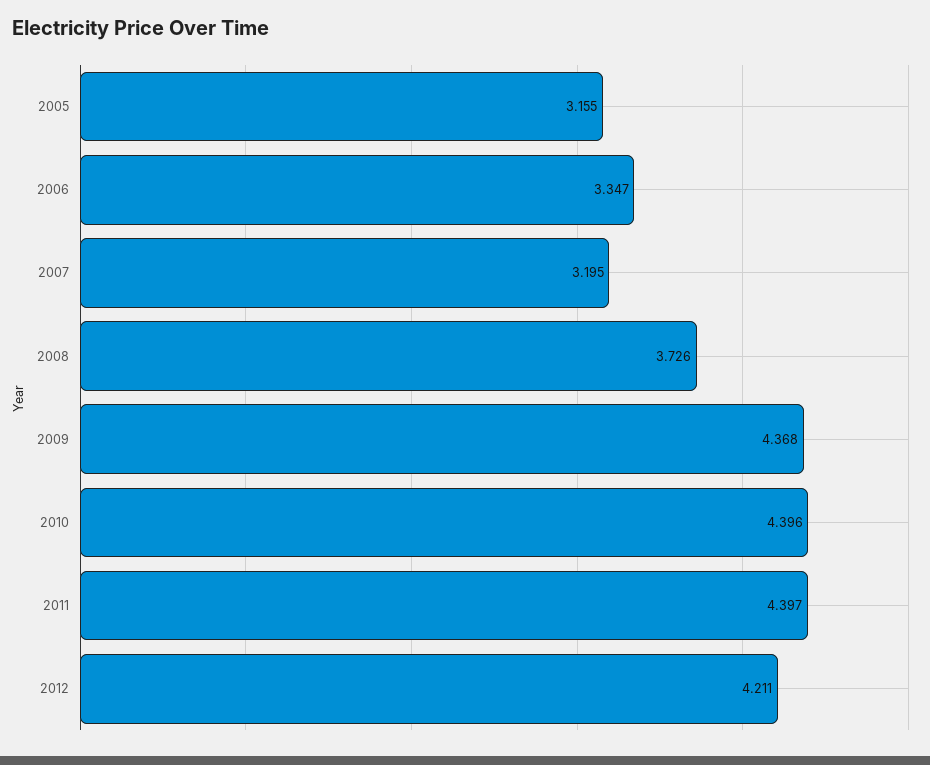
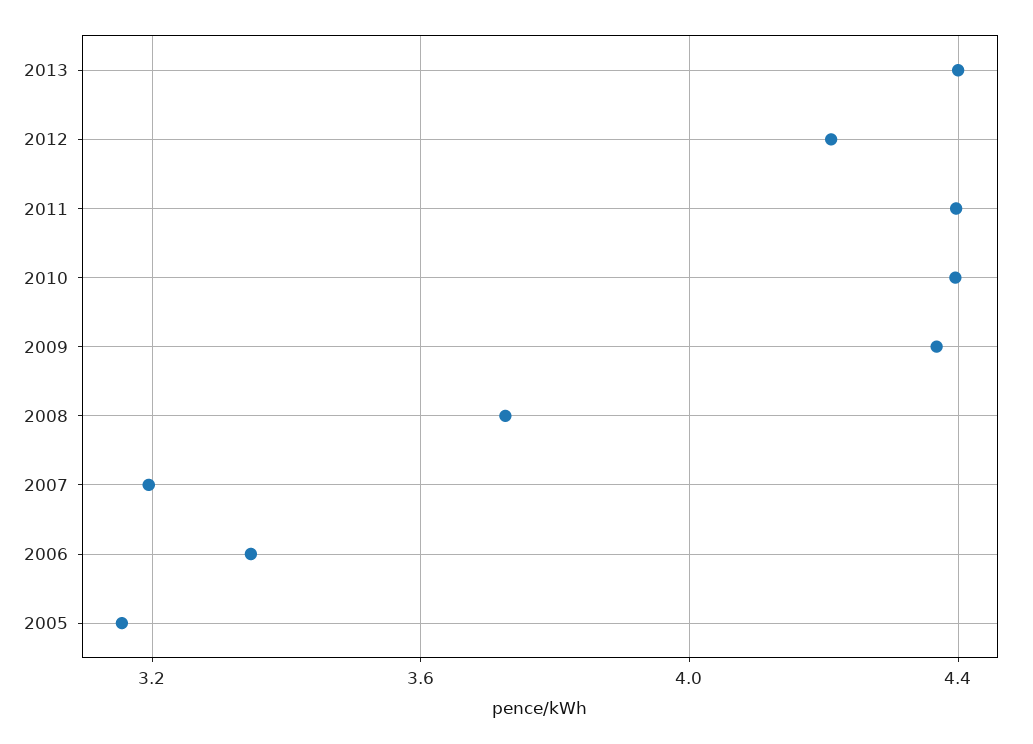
2013: none -> 4.4

